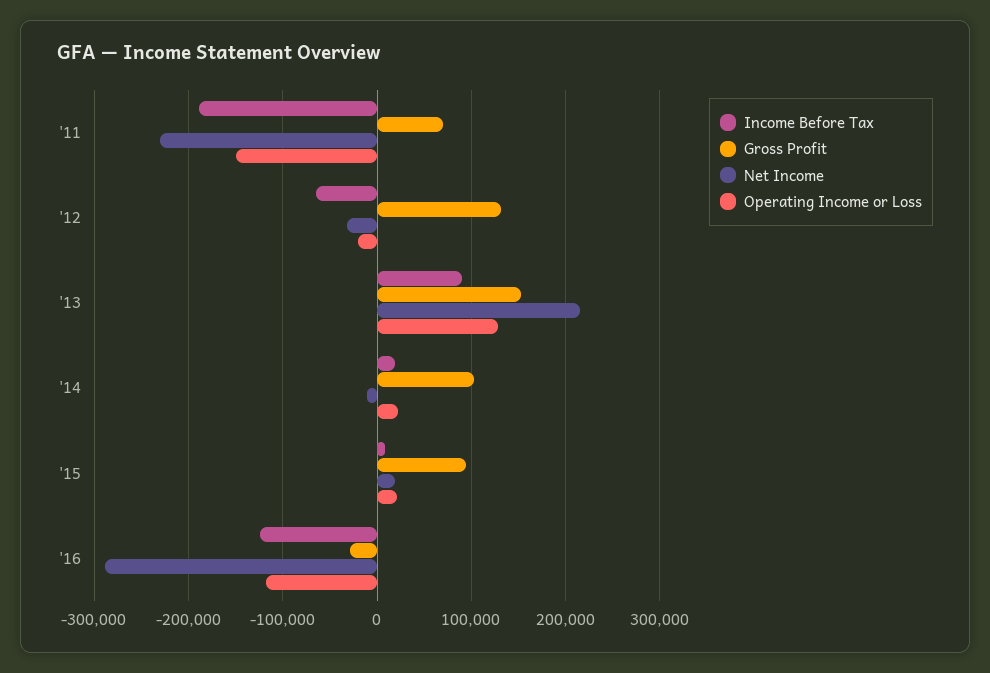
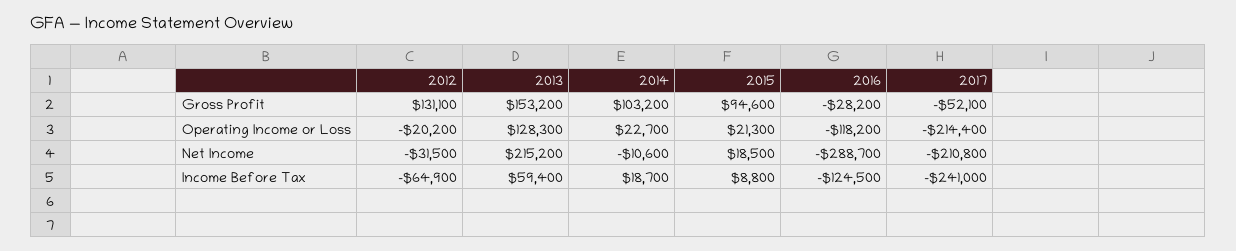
Income Before Tax, '11: -190000 -> none
Gross Profit, '11: 70000 -> none
Net Income, '11: -230000 -> none
Operating Income or Loss, '11: -150000 -> none
Income Before Tax, '13: 90000 -> 59400
Gross Profit, 2017: none -> -52100
Operating Income or Loss, 2017: none -> -214400
Net Income, 2017: none -> -210800
Income Before Tax, 2017: none -> -241000

